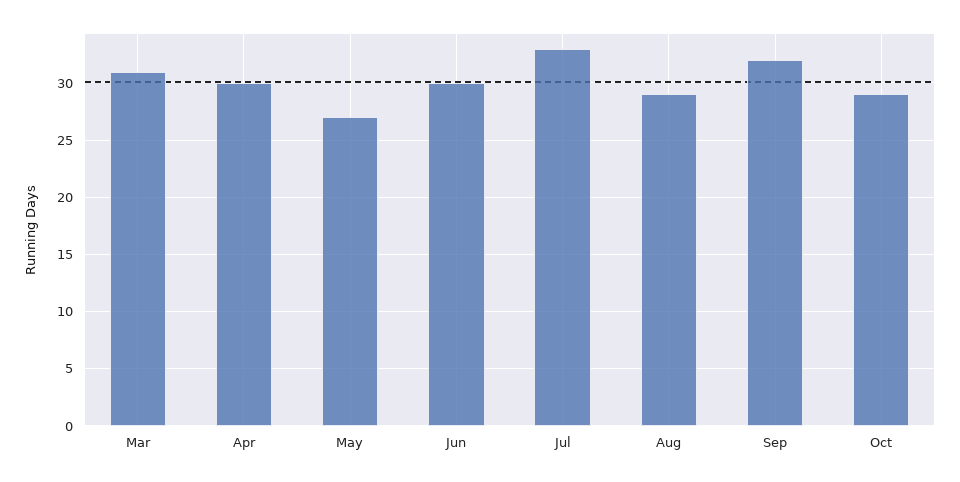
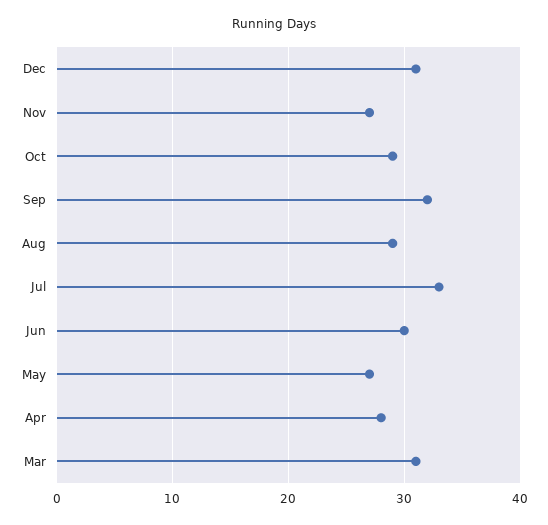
Apr: 30 -> 28
Dec: none -> 31
Nov: none -> 27

